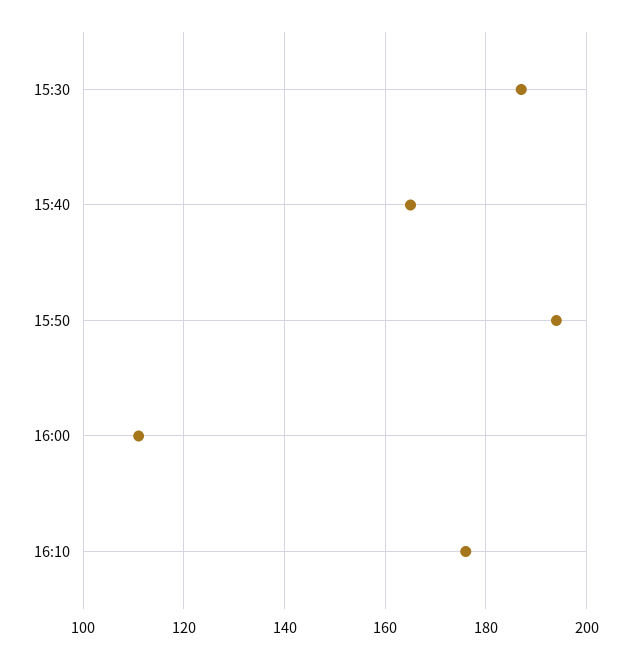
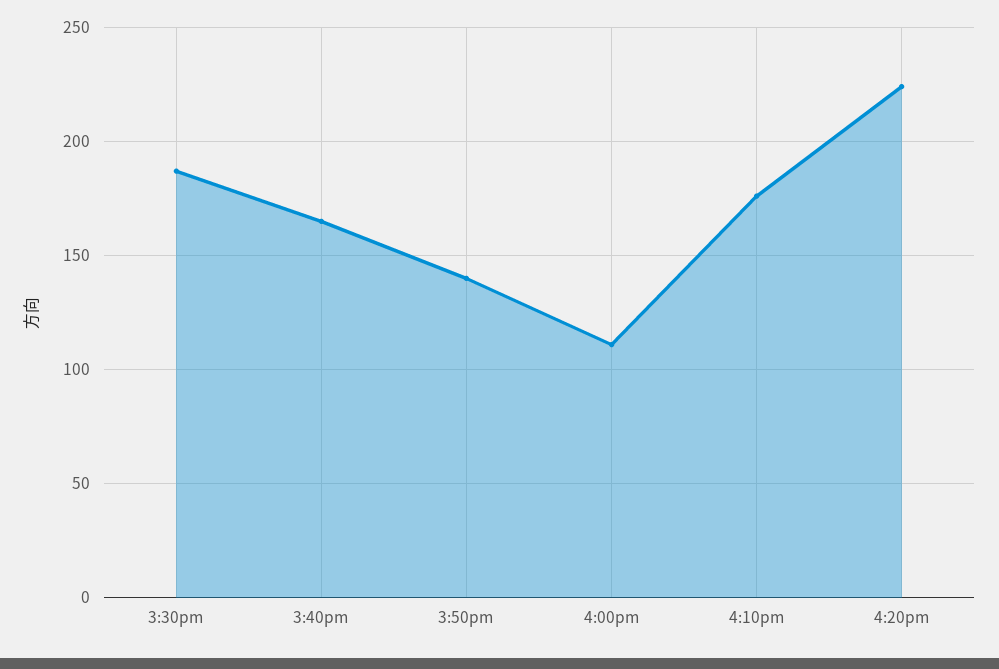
15:50: 195 -> 140
4:20pm: none -> 225

